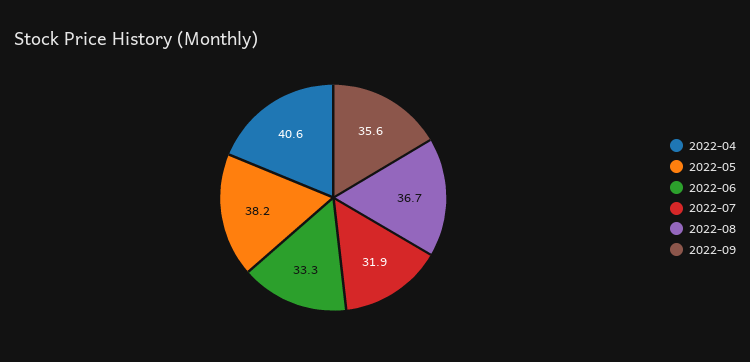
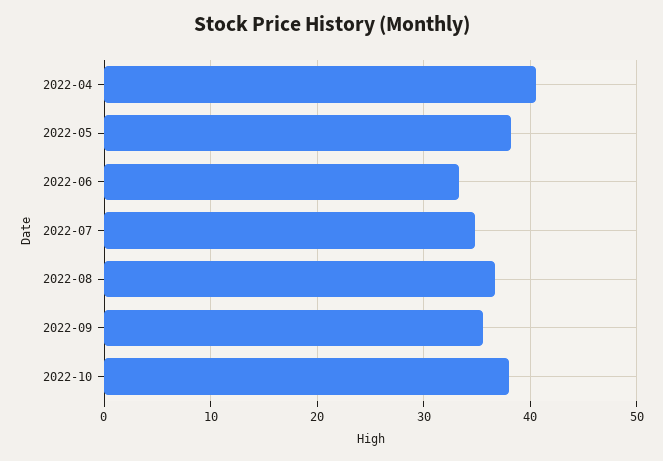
2022-07: 31.9 -> 35
2022-10: none -> 38

